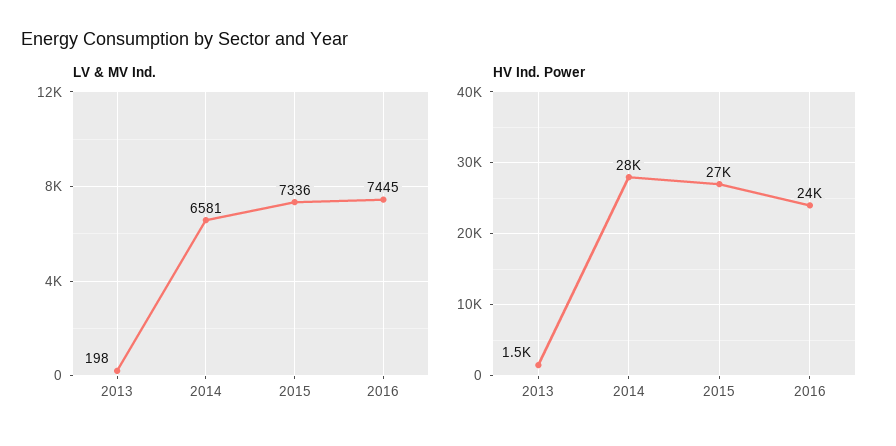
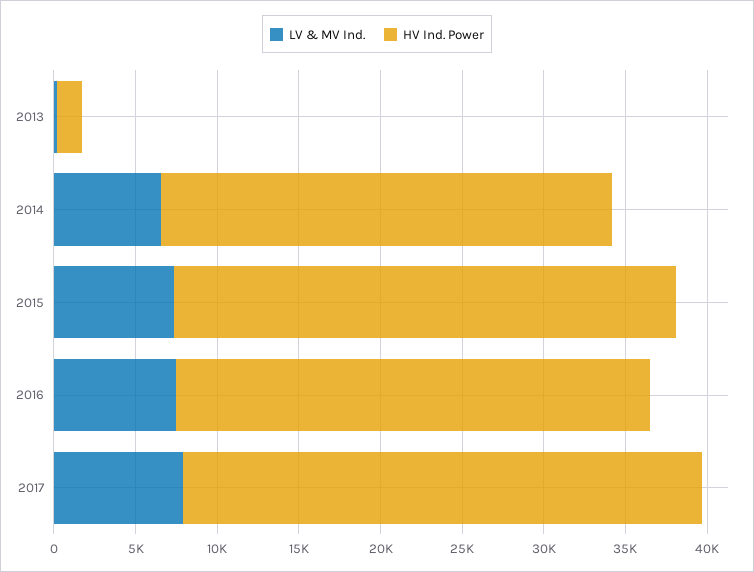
HV Ind. Power, 2015: 27000 -> 31000
HV Ind. Power, 2016: 24000 -> 29000
LV & MV Ind., 2017: none -> 8000
HV Ind. Power, 2017: none -> 32000

